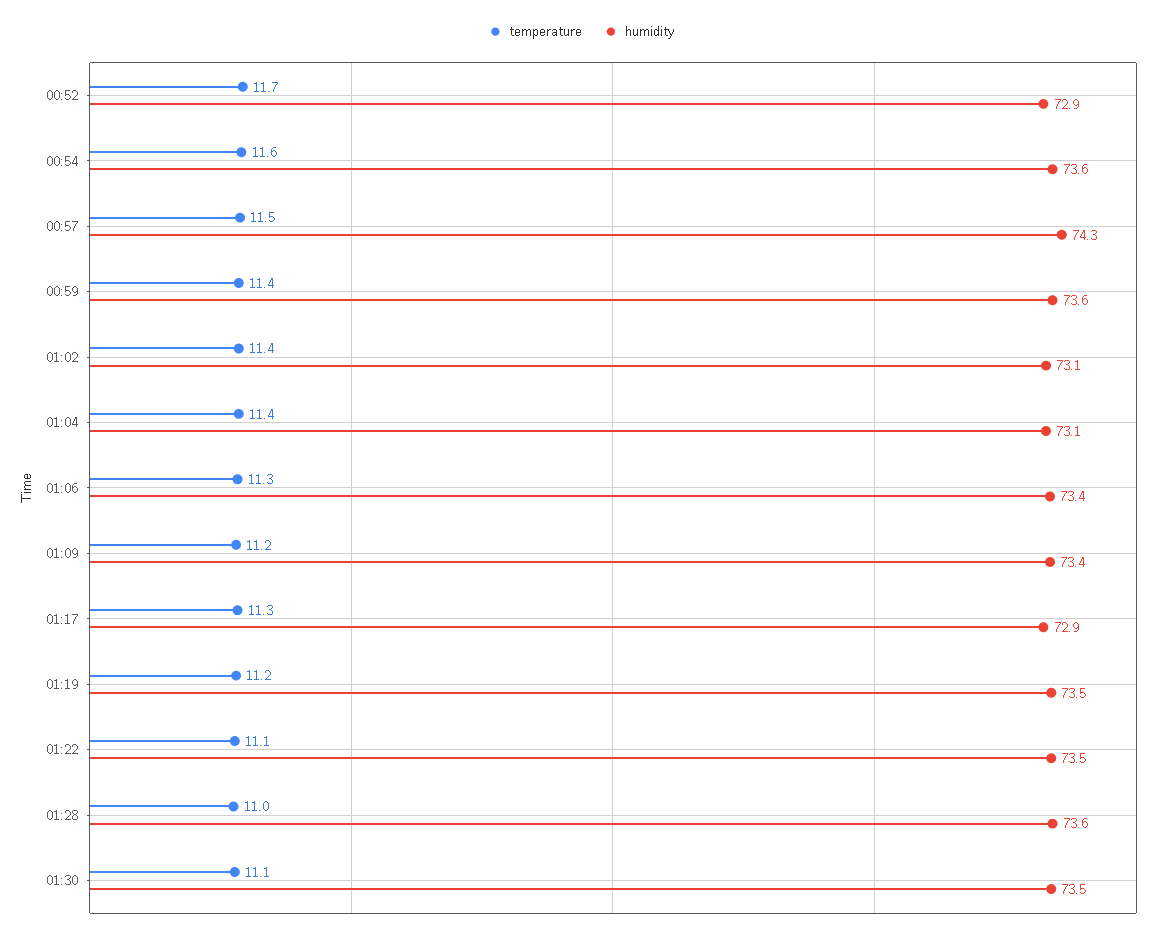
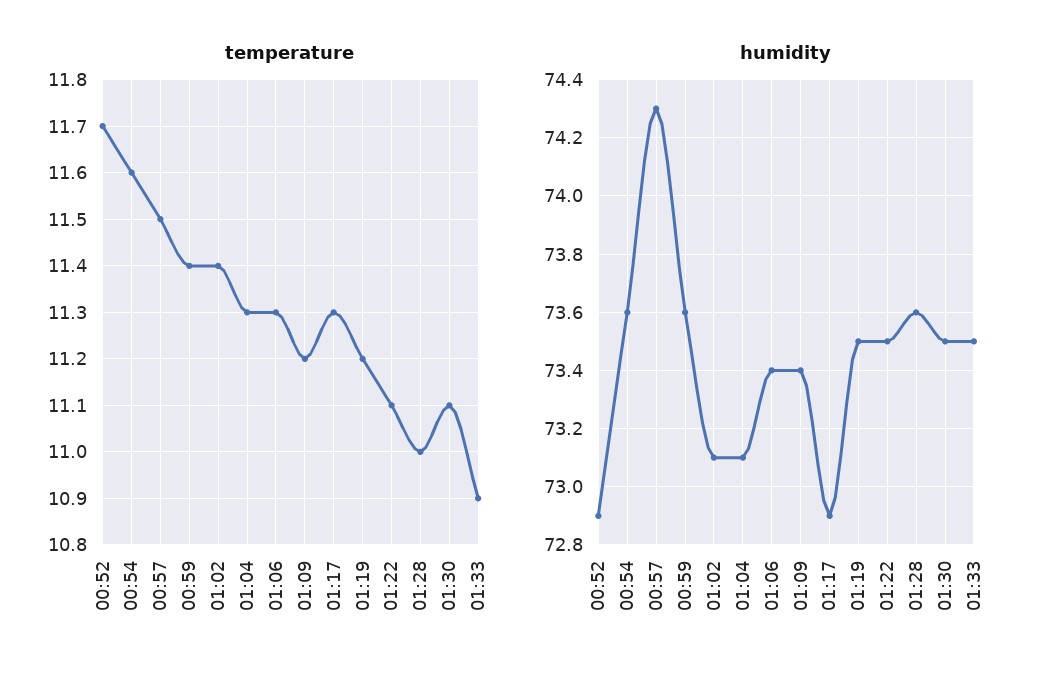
temperature, 01:04: 11.4 -> 11.3
temperature, 01:33: none -> 10.9
humidity, 01:33: none -> 73.5

